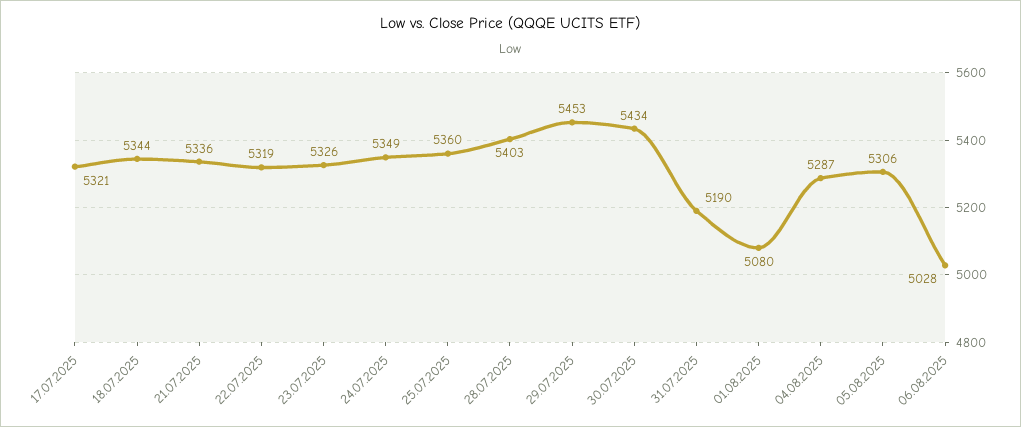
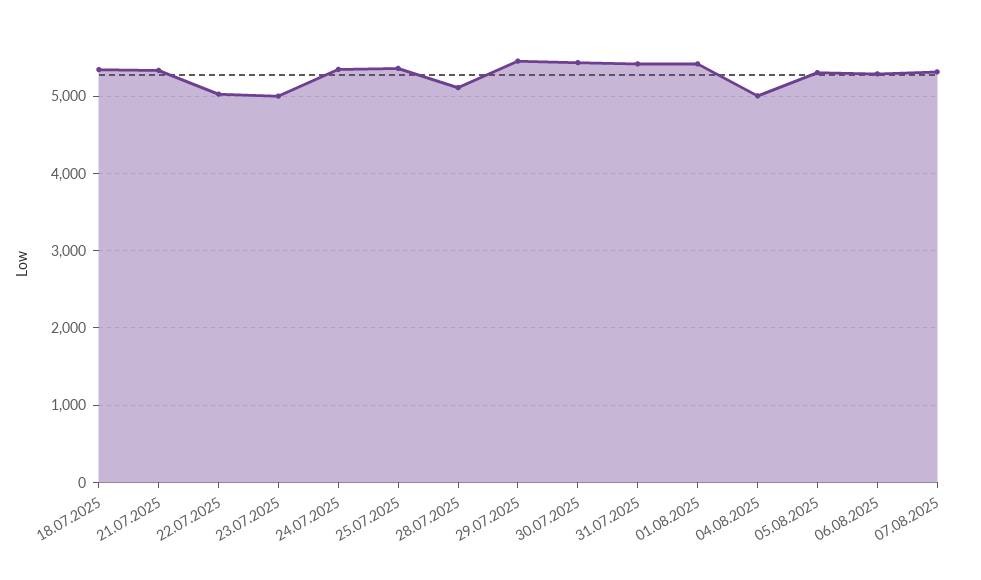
17.07.2025: 5321 -> none
22.07.2025: 5319 -> 5000
23.07.2025: 5326 -> 5000
28.07.2025: 5403 -> 5100
31.07.2025: 5190 -> 5400
01.08.2025: 5080 -> 5400
04.08.2025: 5287 -> 5000
06.08.2025: 5028 -> 5300
07.08.2025: none -> 5300

